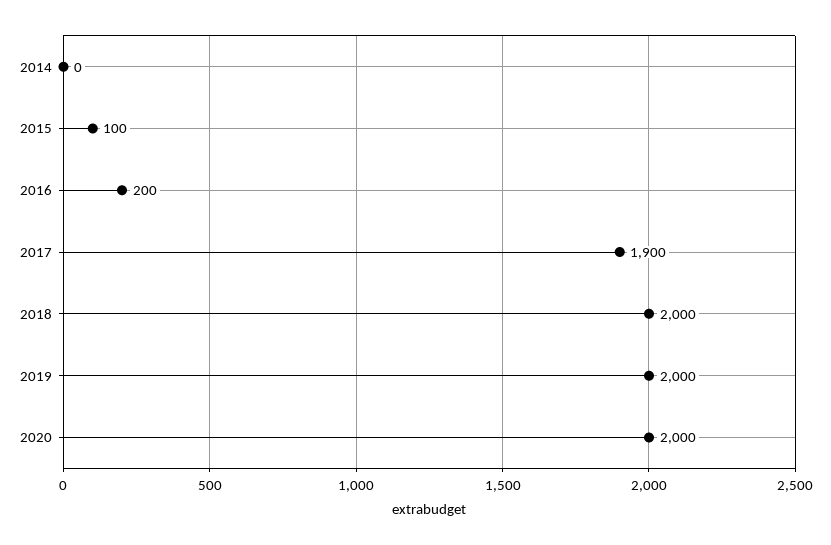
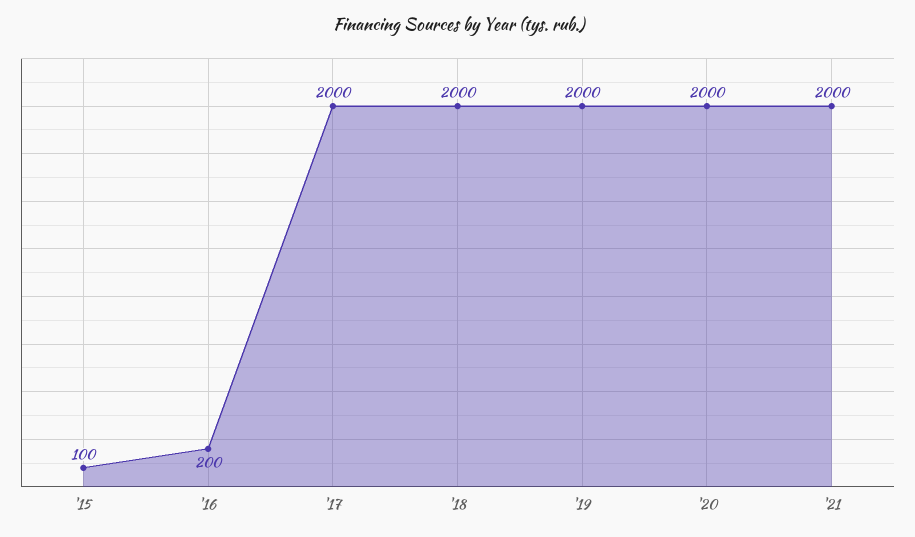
2014: 0 -> none
2017: 1900 -> 2000
'21: none -> 2000

